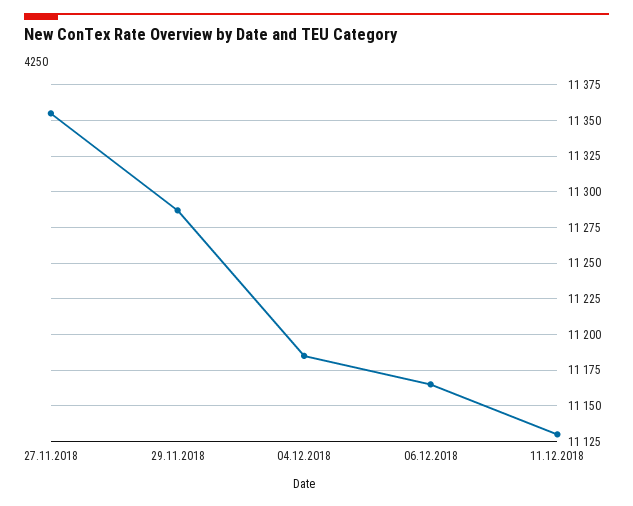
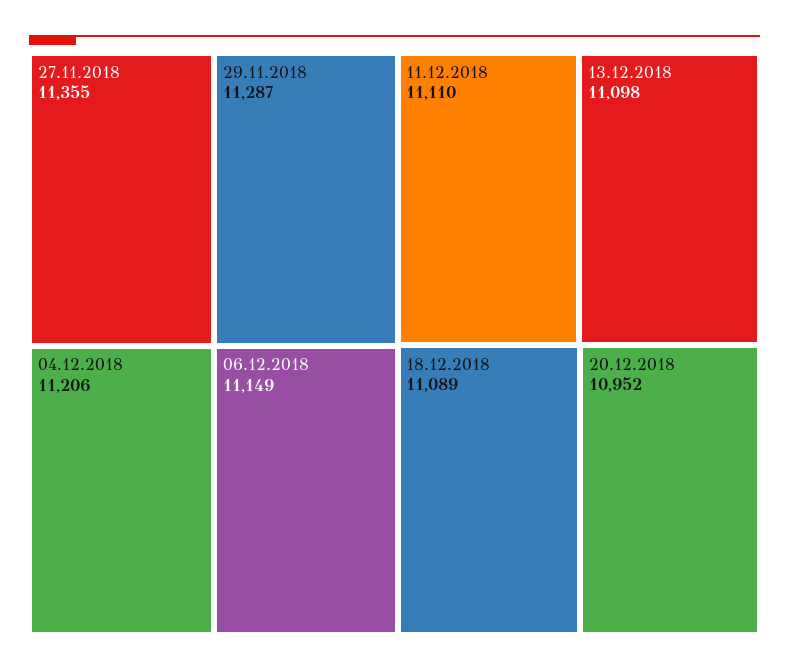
04.12.2018: 11185 -> 11206
06.12.2018: 11165 -> 11149
11.12.2018: 11130 -> 11110
13.12.2018: none -> 11098
18.12.2018: none -> 11089
20.12.2018: none -> 10952

